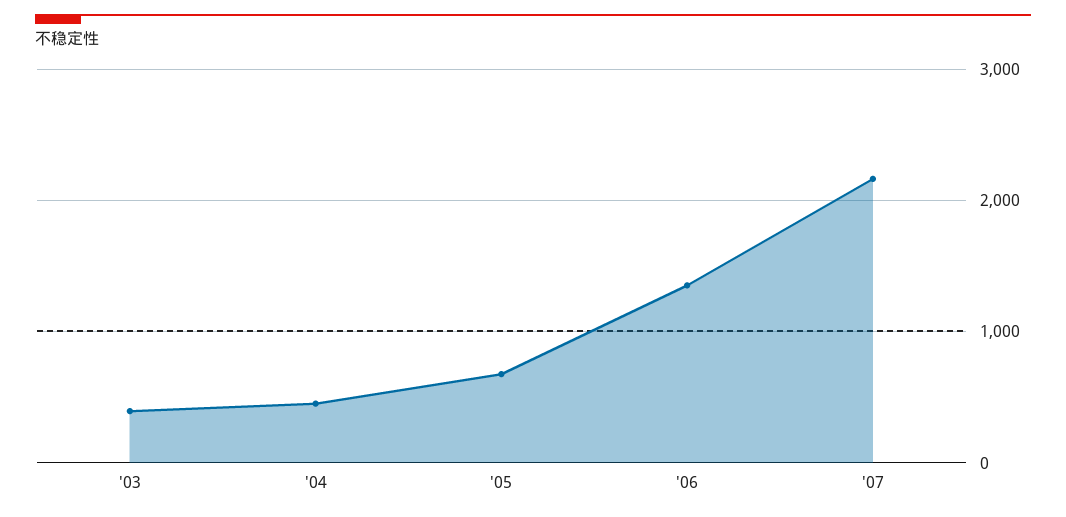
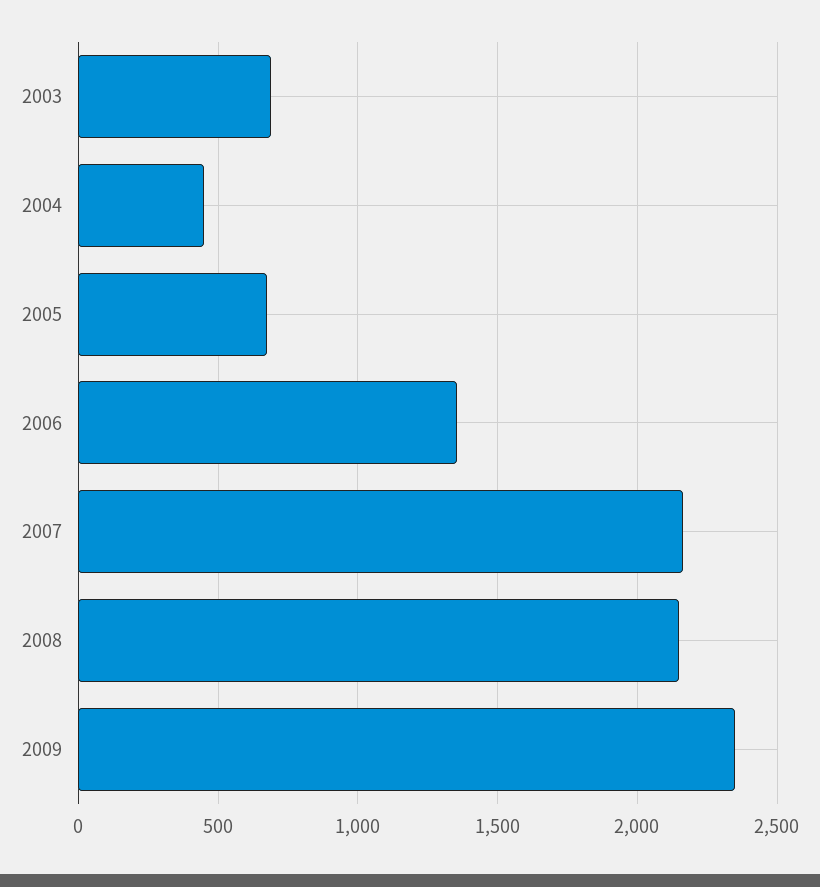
'03: 400 -> 700
2008: none -> 2150
2009: none -> 2350

